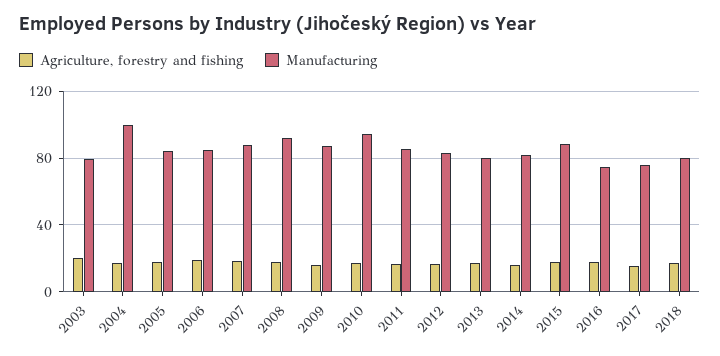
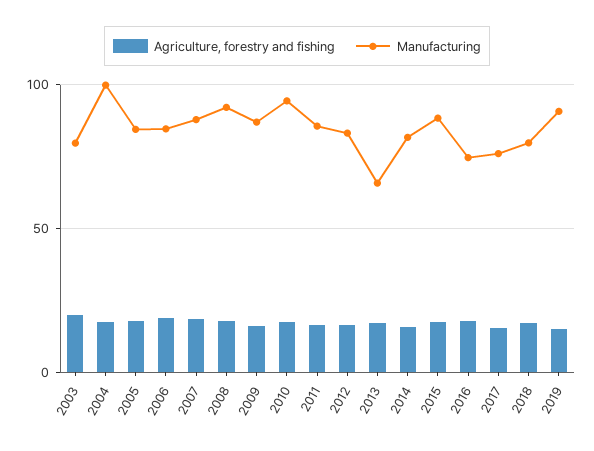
Manufacturing, 2013: 80 -> 65
Agriculture, forestry and fishing, 2019: none -> 15
Manufacturing, 2019: none -> 90

